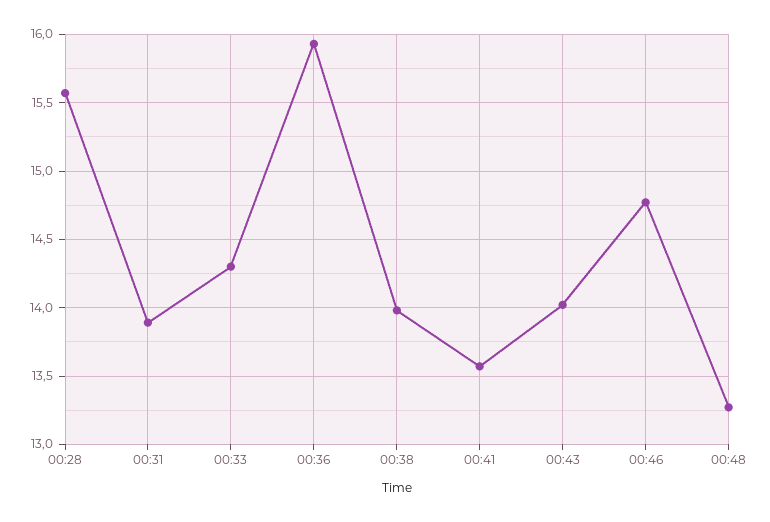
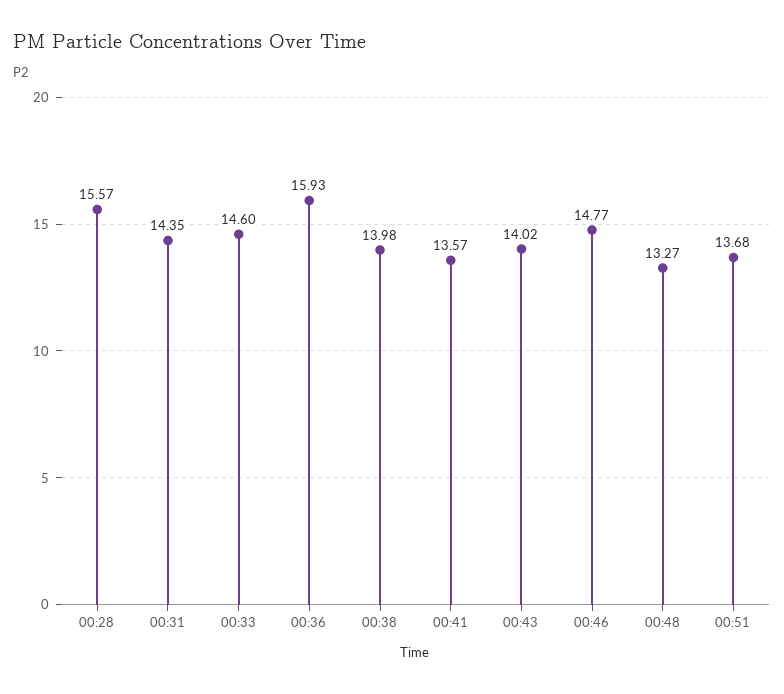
00:31: 13.9 -> 14.35
00:33: 14.3 -> 14.6
00:51: none -> 13.68

